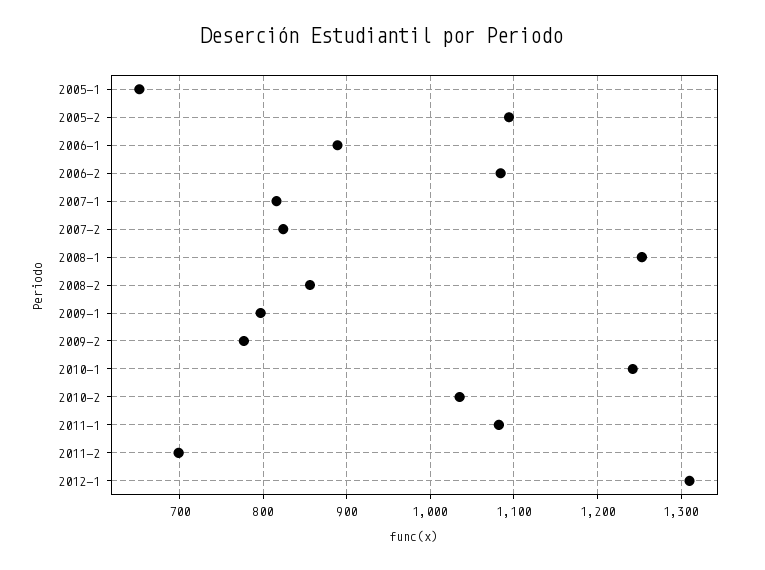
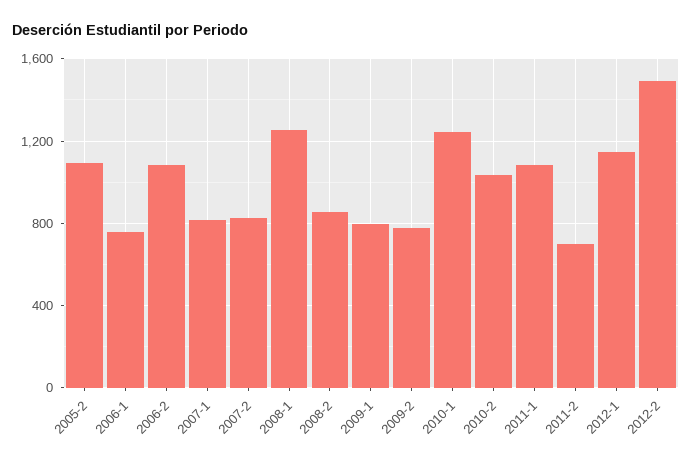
2005-1: 650 -> none
2006-1: 890 -> 750
2012-1: 1310 -> 1150
2012-2: none -> 1500

